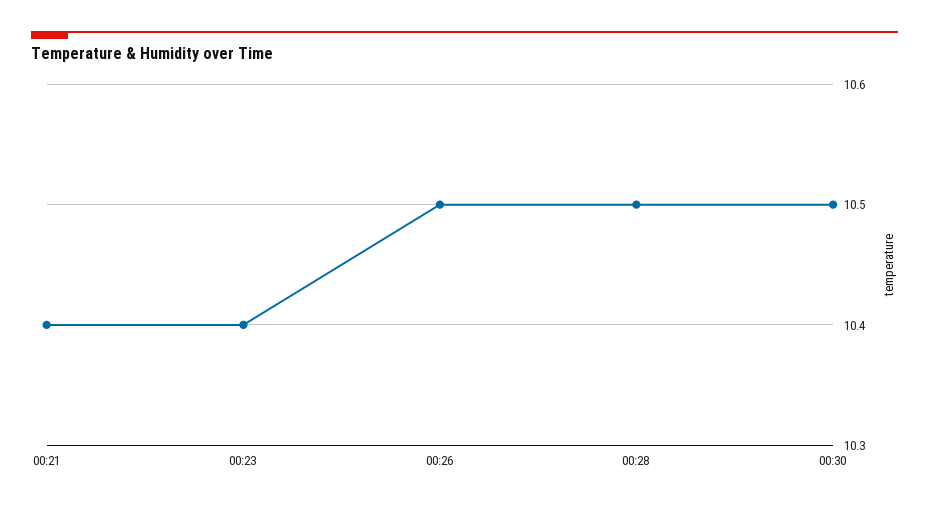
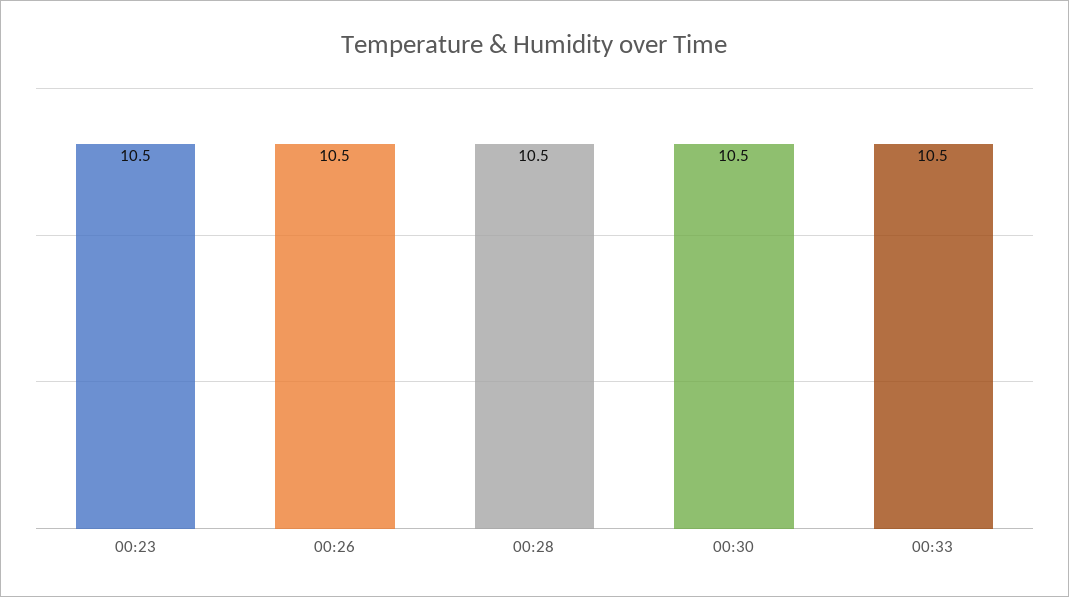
00:21: 10.4 -> none
00:23: 10.4 -> 10.5
00:33: none -> 10.5

